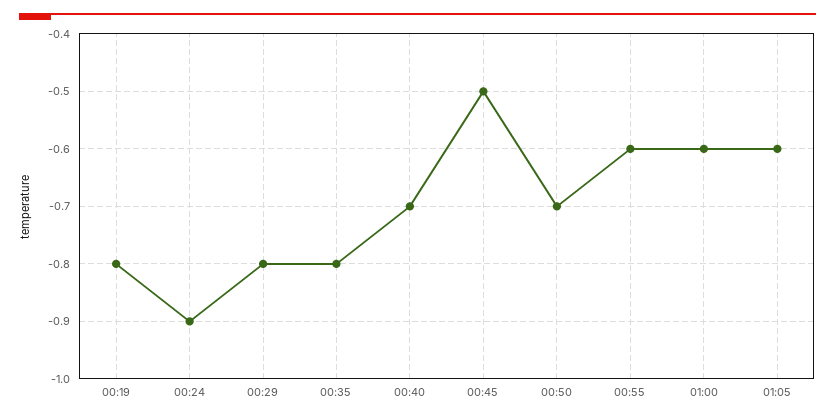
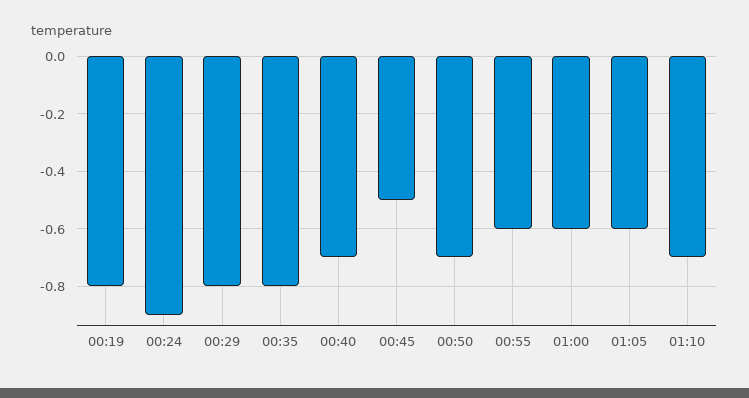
01:10: none -> -0.7

